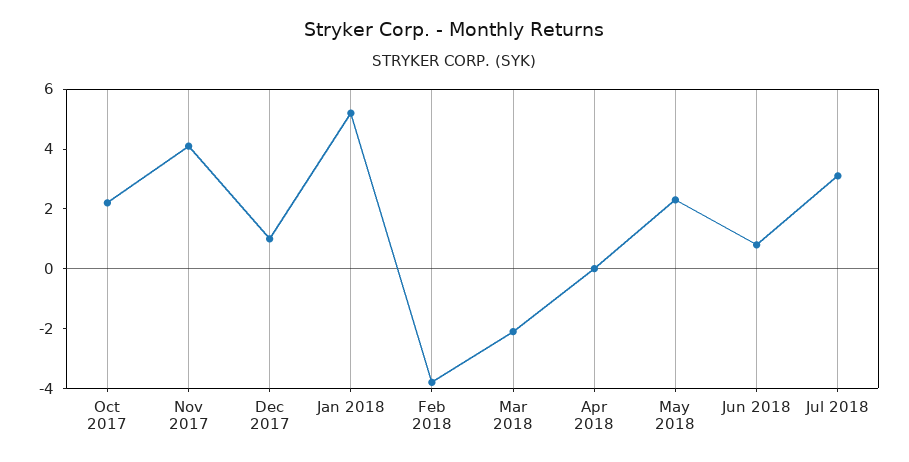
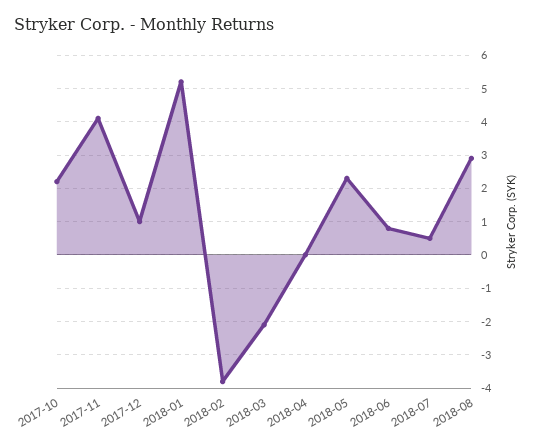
Jul 2018: 3 -> 0.5
2018-08: none -> 3

